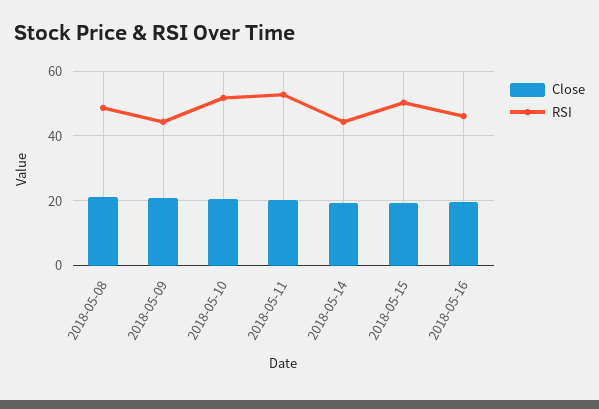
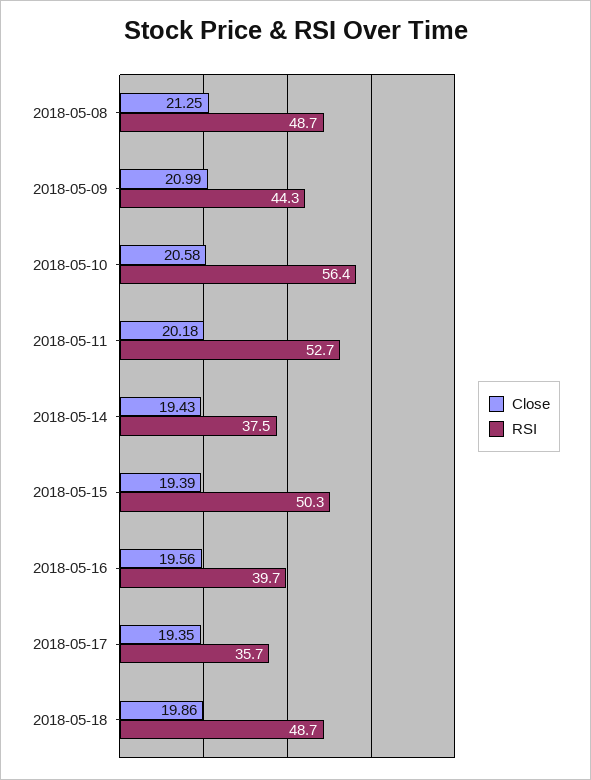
RSI, 2018-05-10: 52 -> 56.4
RSI, 2018-05-14: 44 -> 37.5
RSI, 2018-05-16: 46 -> 39.7
Close, 2018-05-17: none -> 19.35
RSI, 2018-05-17: none -> 35.7
Close, 2018-05-18: none -> 19.86
RSI, 2018-05-18: none -> 48.7

